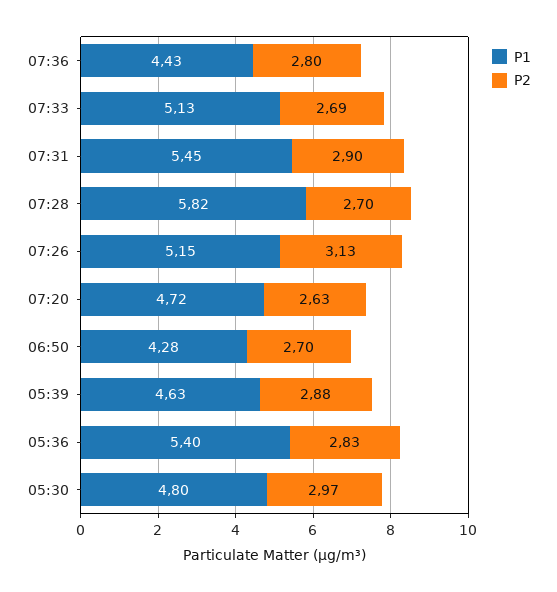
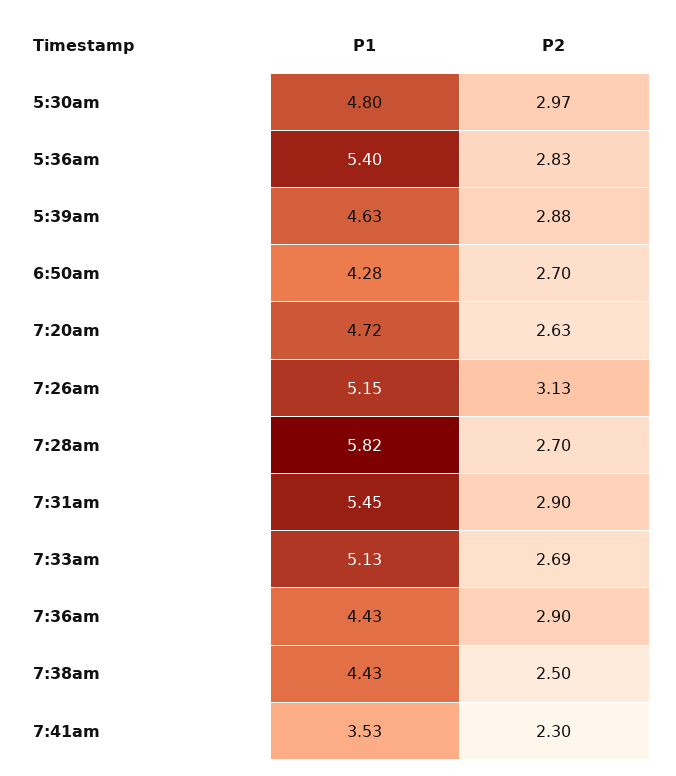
P2, 07:36: 2.8 -> 2.9
P1, 7:38am: none -> 4.43
P2, 7:38am: none -> 2.5
P1, 7:41am: none -> 3.53
P2, 7:41am: none -> 2.3

